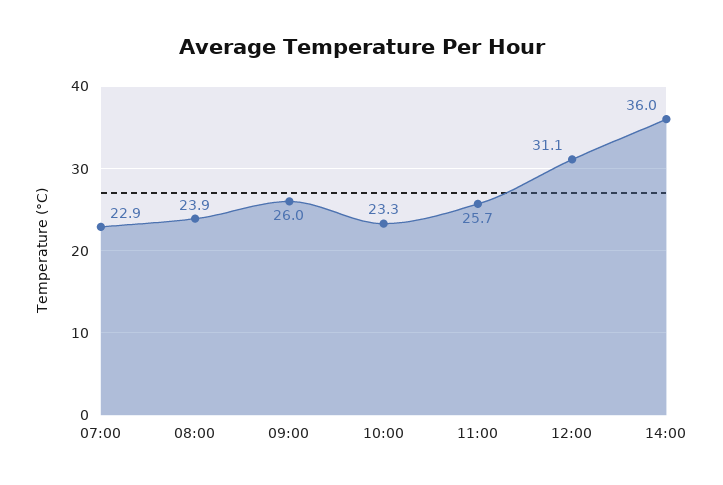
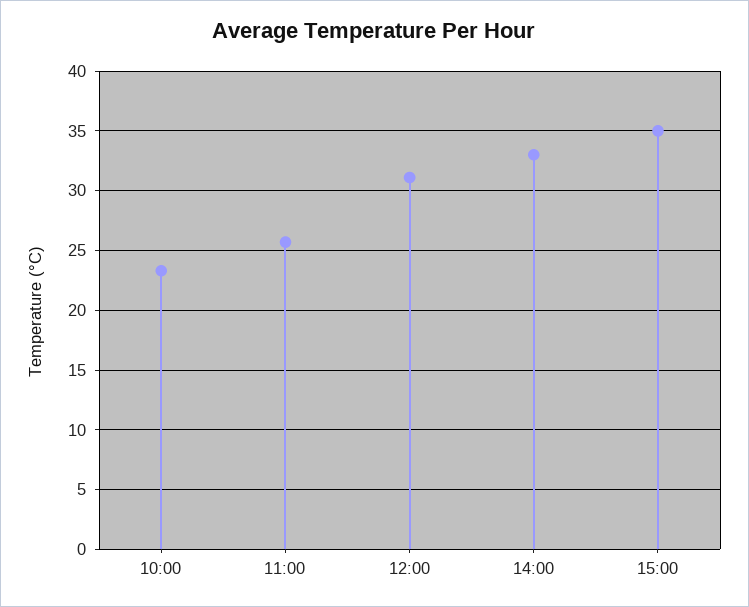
07:00: 22.9 -> none
08:00: 23.9 -> none
09:00: 26 -> none
14:00: 36 -> 33
15:00: none -> 35

